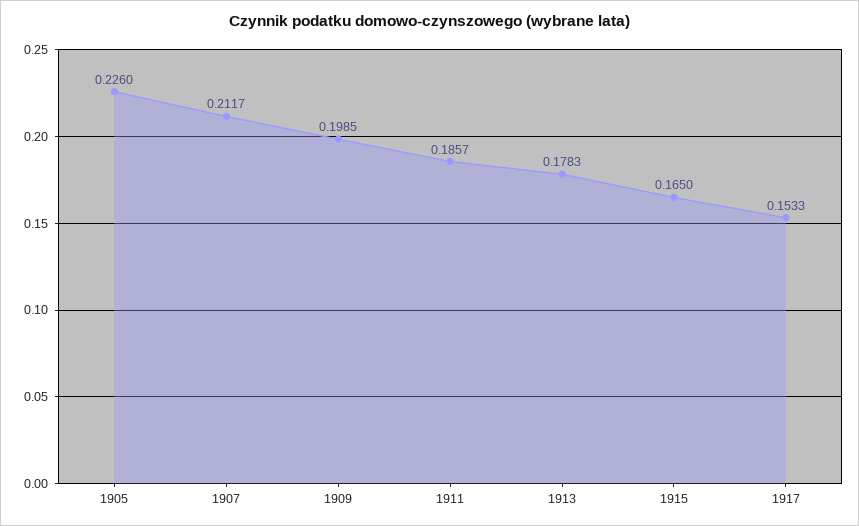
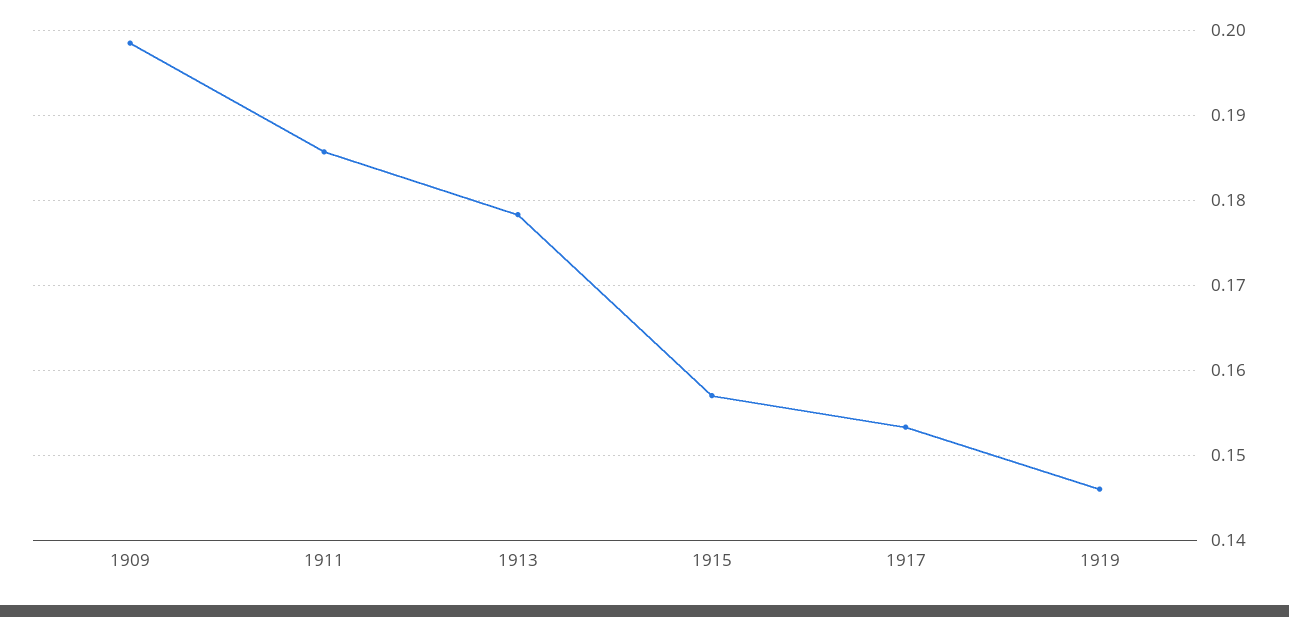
1905: 0.226 -> none
1907: 0.2117 -> none
1915: 0.165 -> 0.157
1919: none -> 0.146

